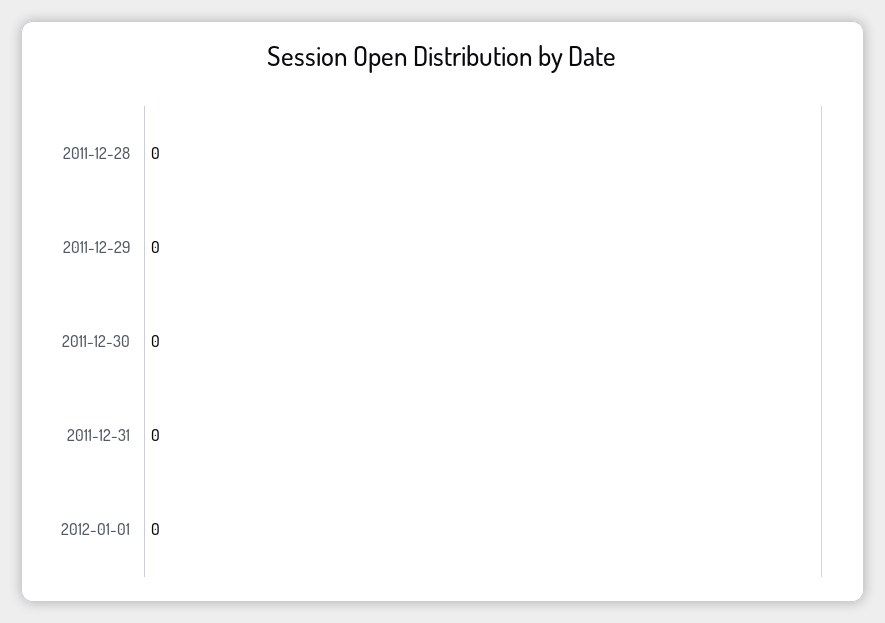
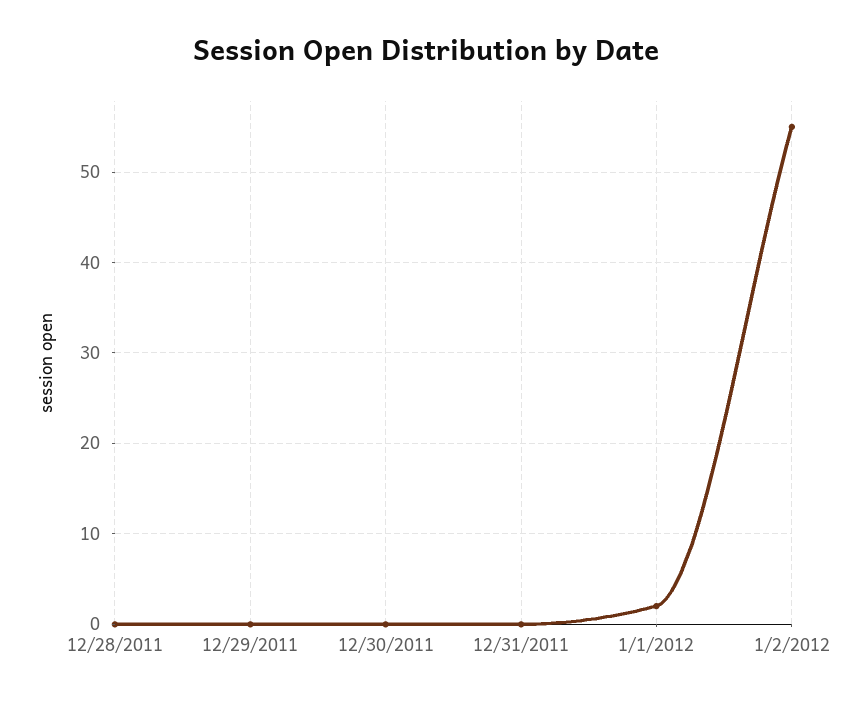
2012-01-01: 0 -> 2
1/2/2012: none -> 55

